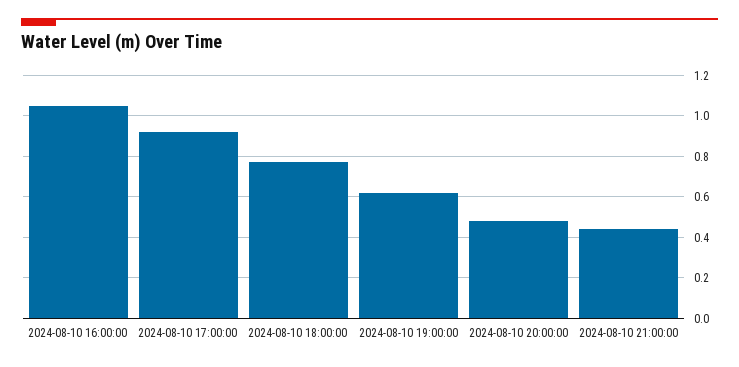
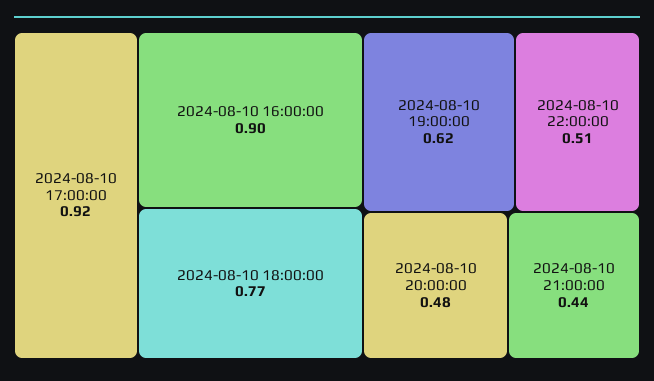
2024-08-10 16:00:00: 1.05 -> 0.9
2024-08-10 22:00:00: none -> 0.51

